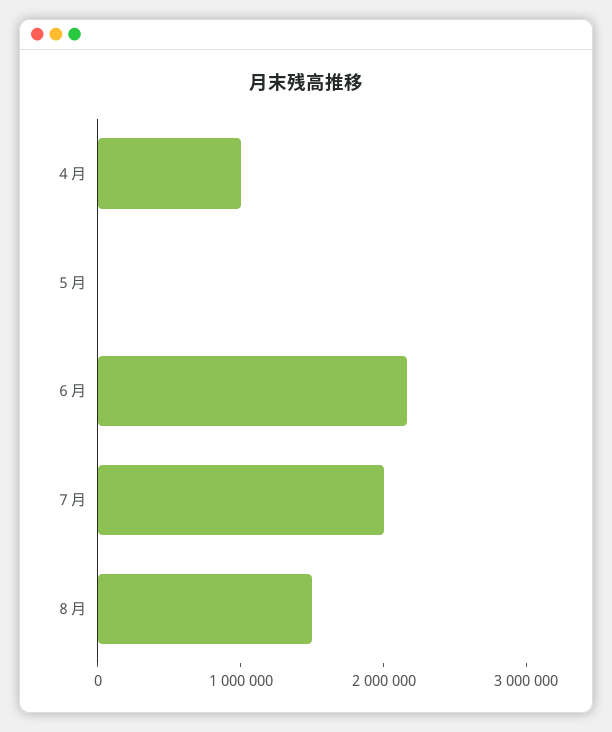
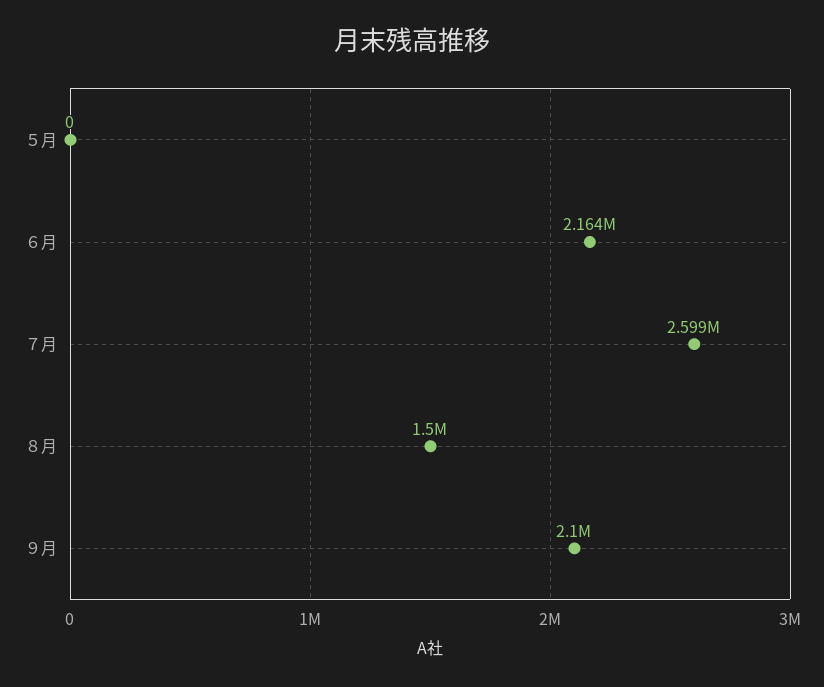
４月: 1000000 -> none
７月: 2000000 -> 2599000
９月: none -> 2100000

